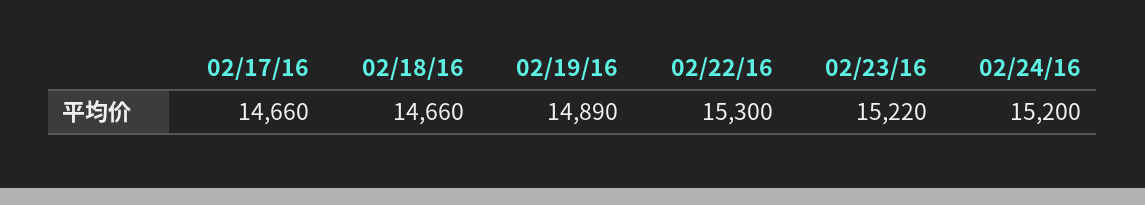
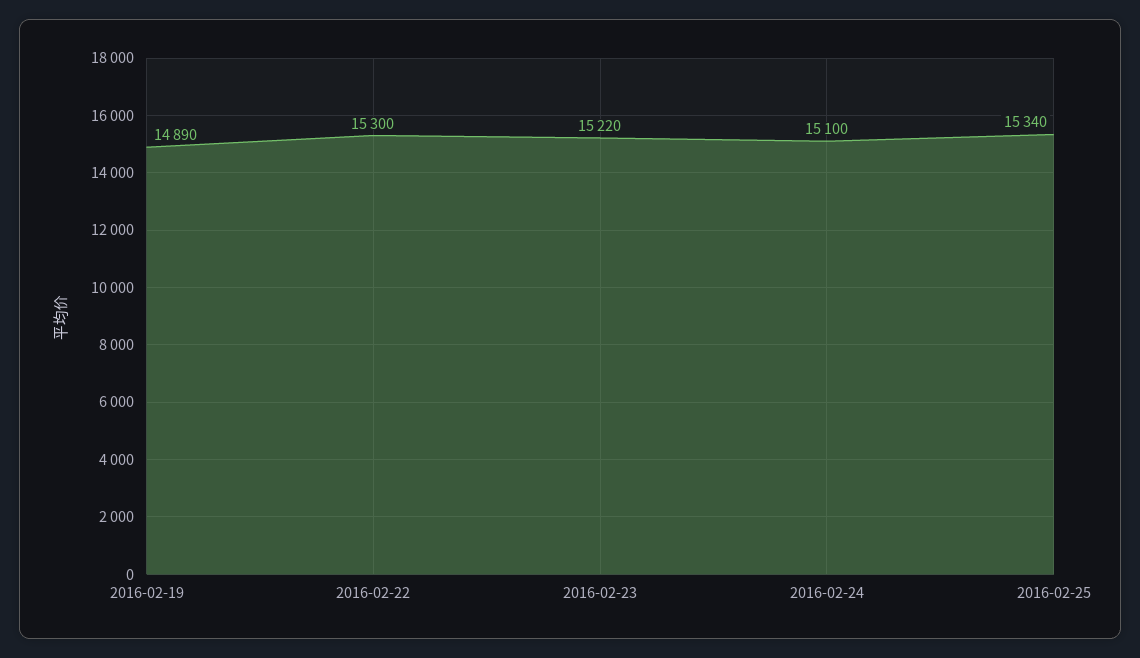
02/17/16: 14660 -> none
02/18/16: 14660 -> none
02/24/16: 15200 -> 15100
2016-02-25: none -> 15340

